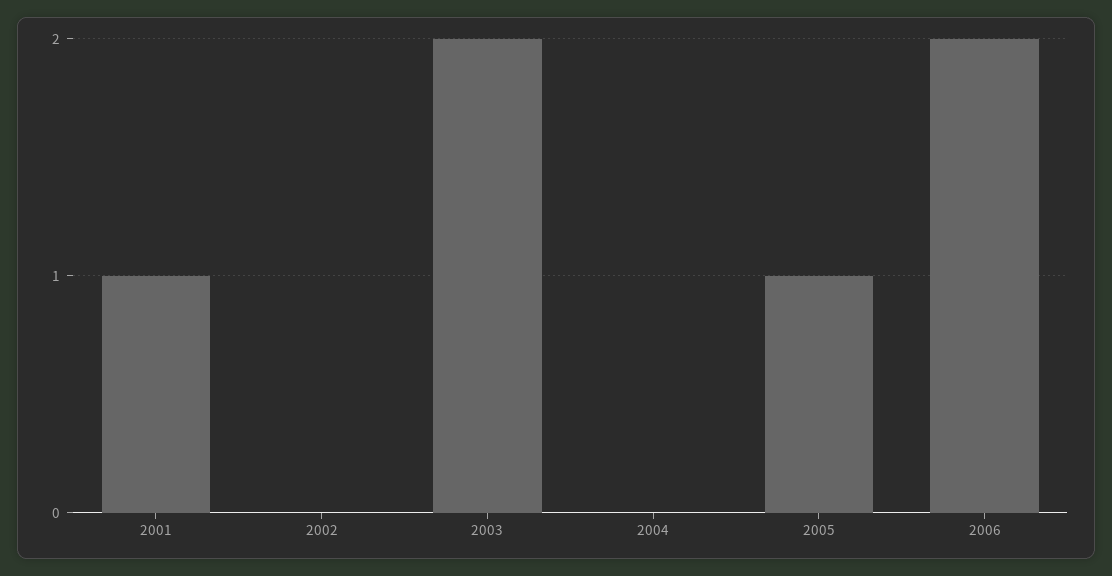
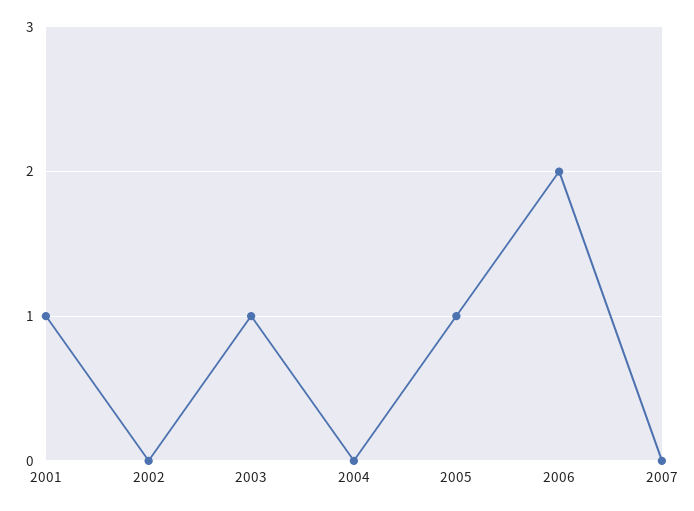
2003: 2 -> 1
2007: none -> 0

